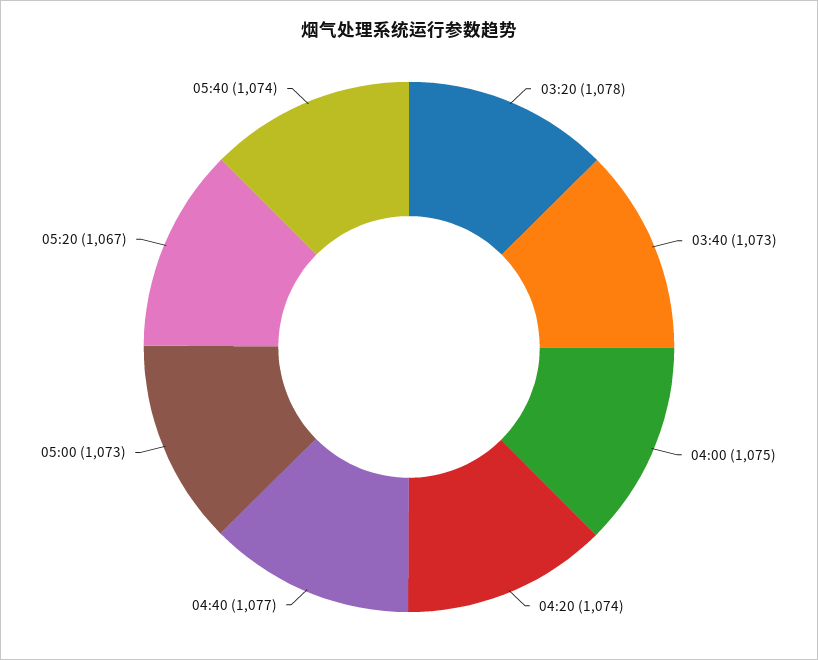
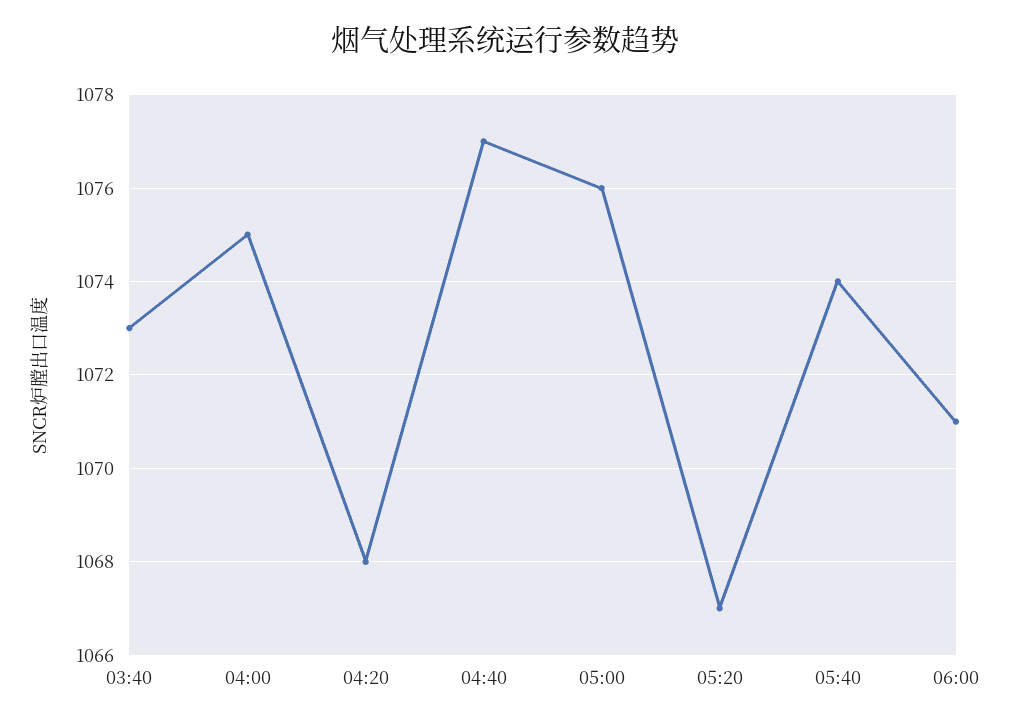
03:20: 1078 -> none
04:20: 1074 -> 1068
05:00: 1073 -> 1076
06:00: none -> 1071

